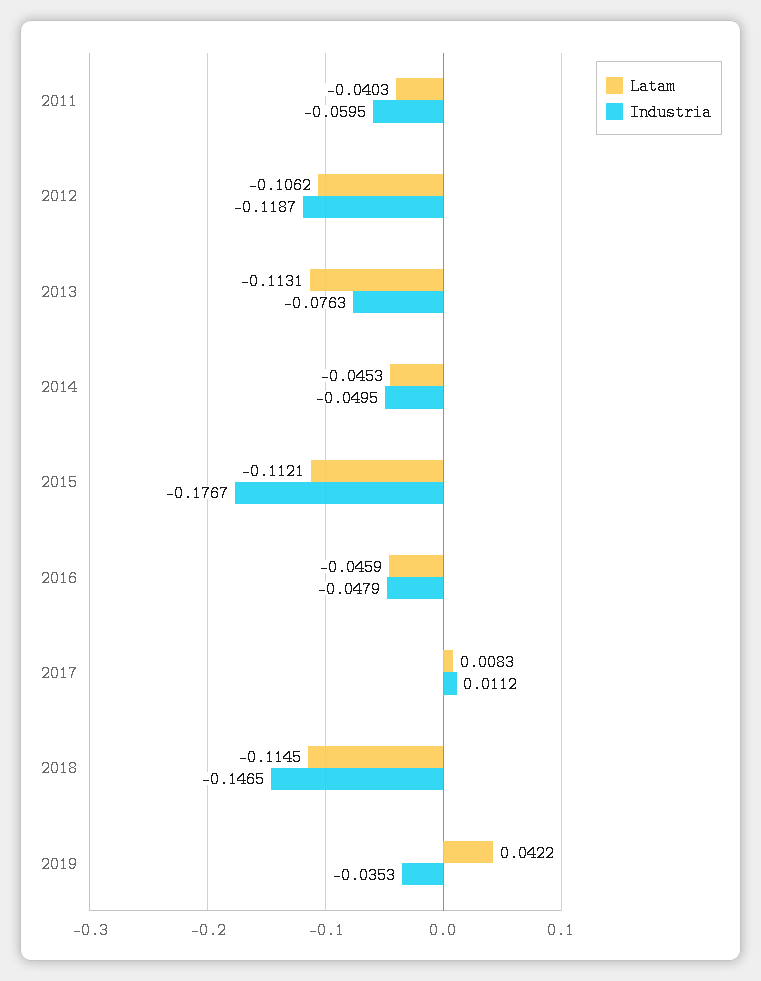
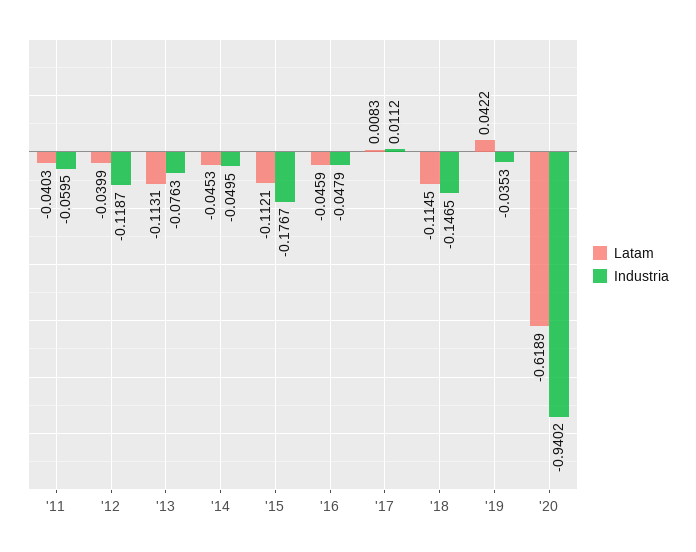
Latam, 2012: -0.1062 -> -0.0399
Latam, '20: none -> -0.6189
Industria, '20: none -> -0.9402

